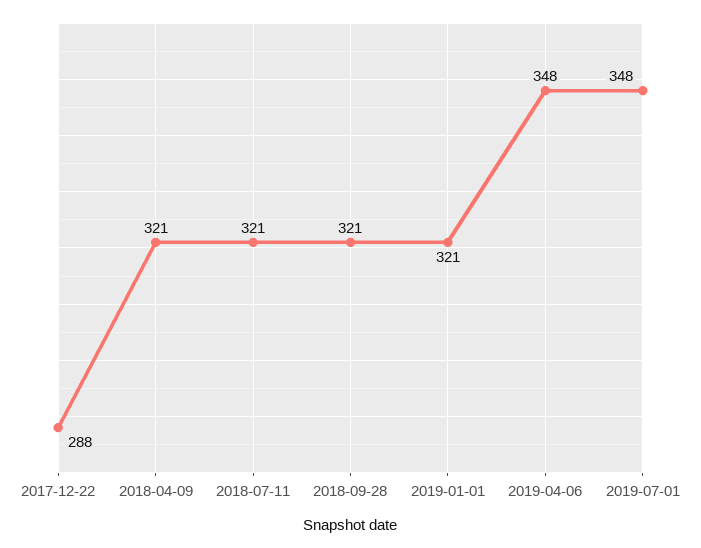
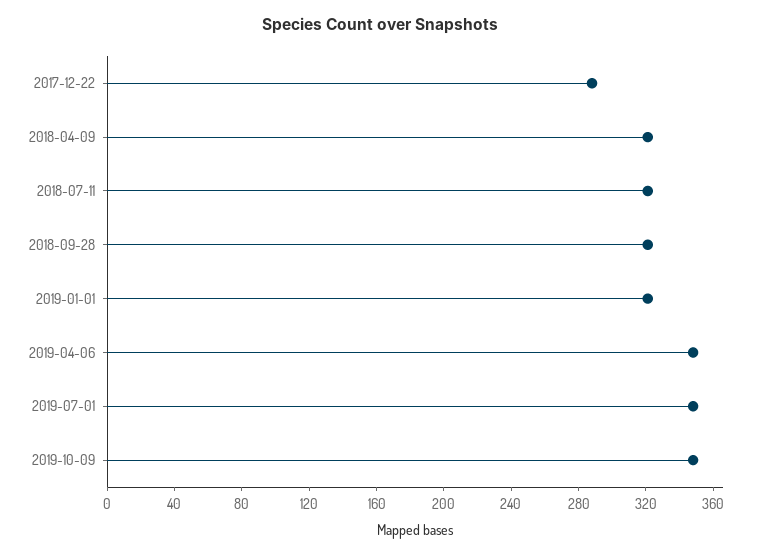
2019-10-09: none -> 350

